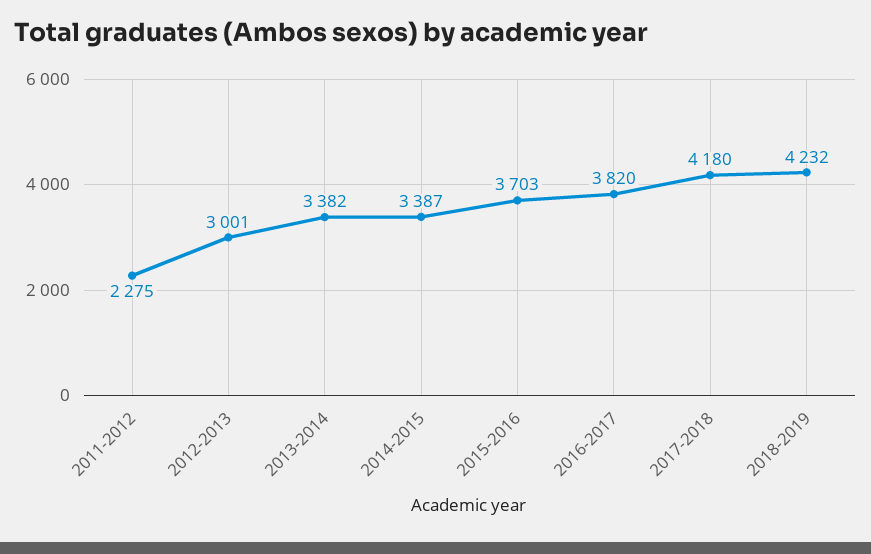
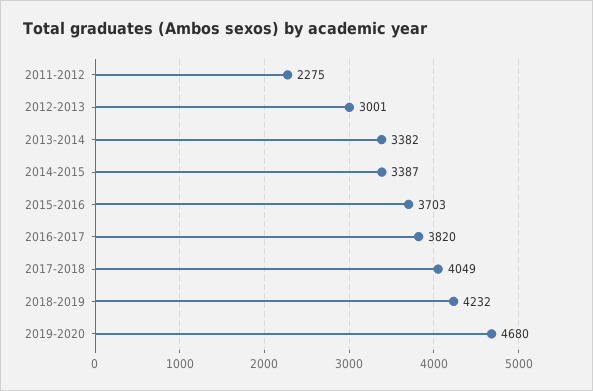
2017-2018: 4180 -> 4049
2019-2020: none -> 4680

